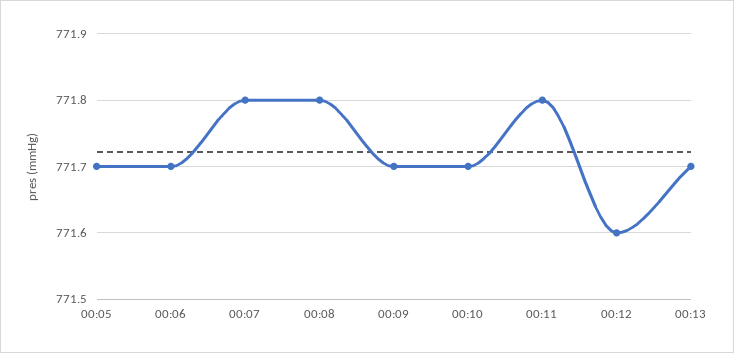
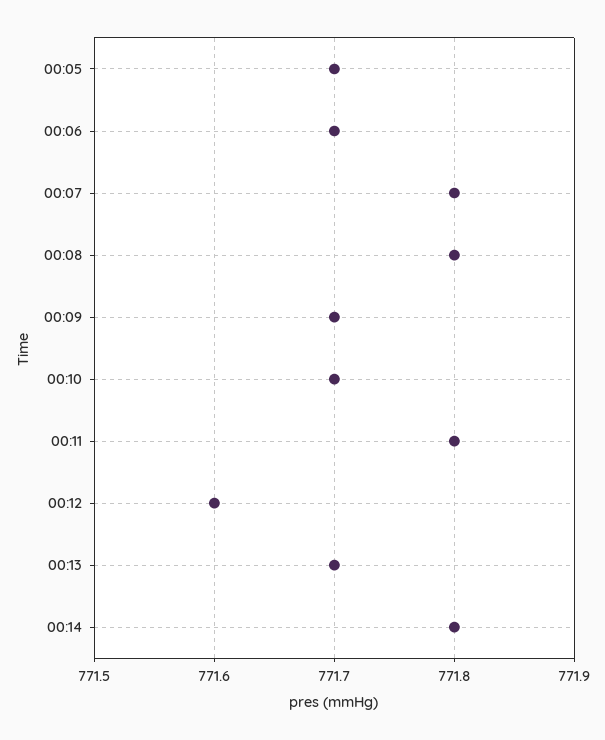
00:14: none -> 771.8

